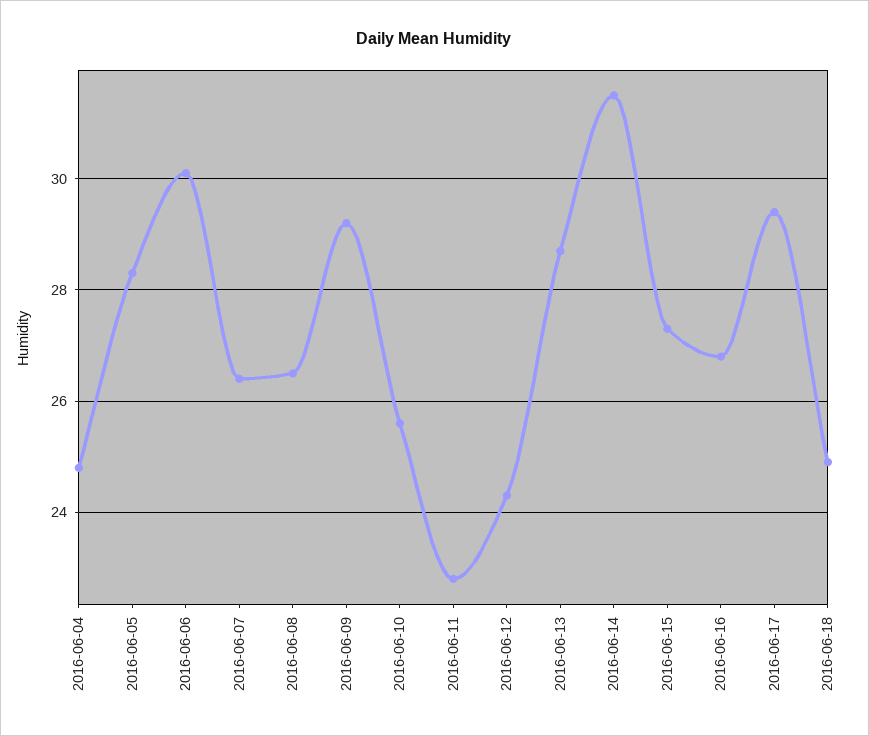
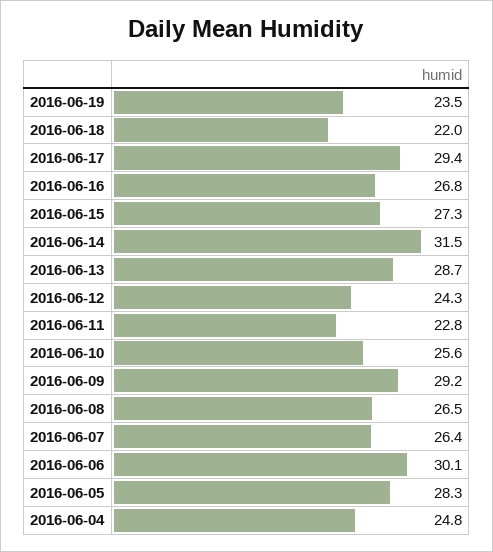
2016-06-18: 25 -> 22
2016-06-19: none -> 23.5

